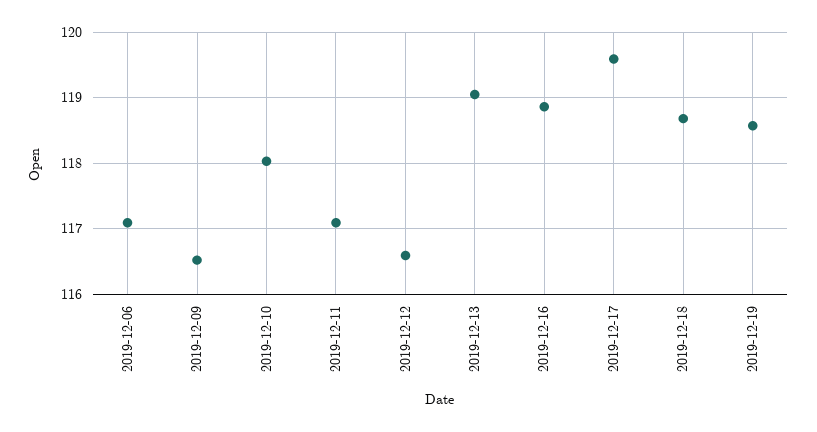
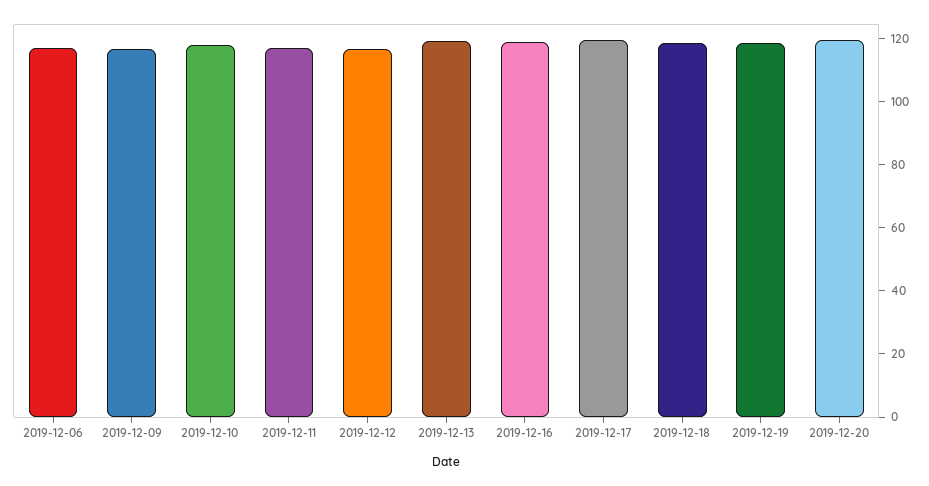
2019-12-20: none -> 120

